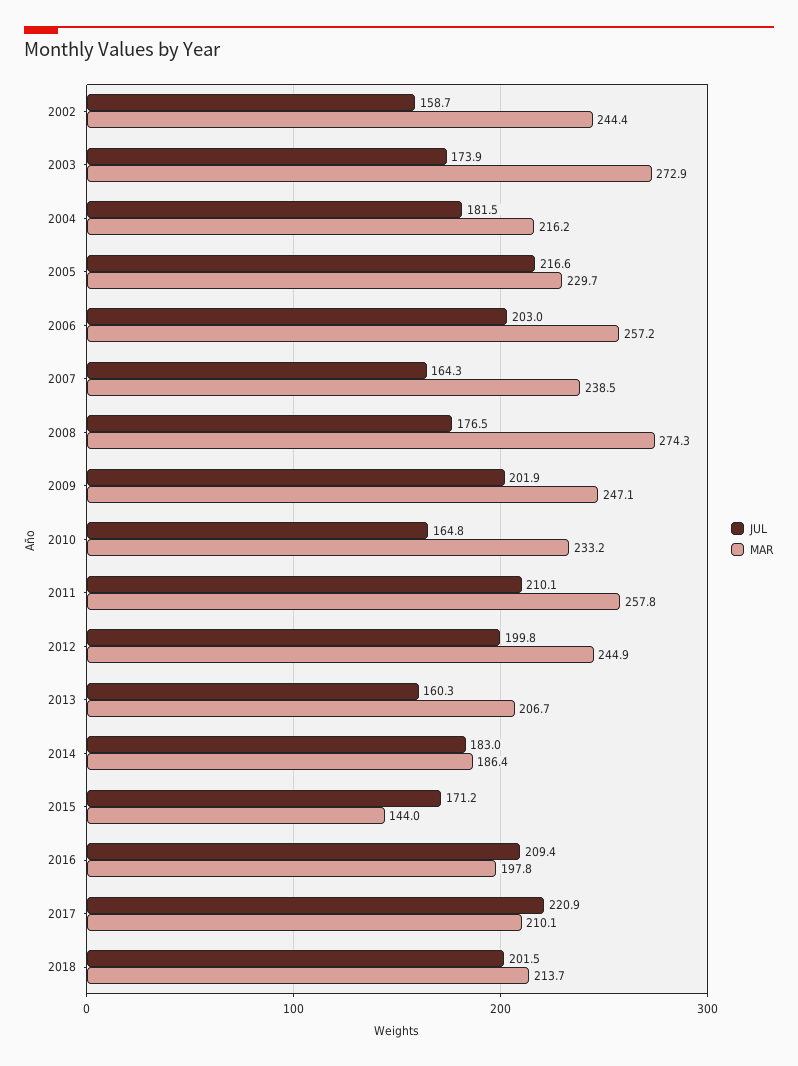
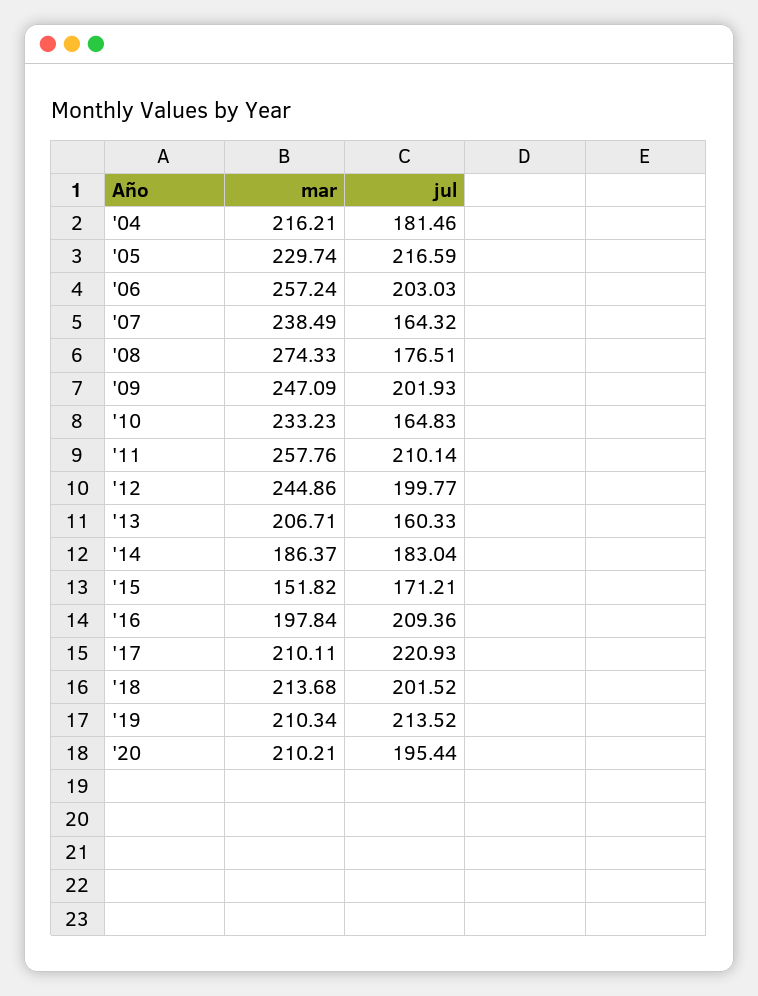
JUL, 2002: 158.7 -> none
MAR, 2002: 244.4 -> none
JUL, 2003: 173.9 -> none
MAR, 2003: 272.9 -> none
MAR, 2015: 144 -> 151.82
MAR, '19: none -> 210.34
JUL, '19: none -> 213.52
MAR, '20: none -> 210.21
JUL, '20: none -> 195.44

